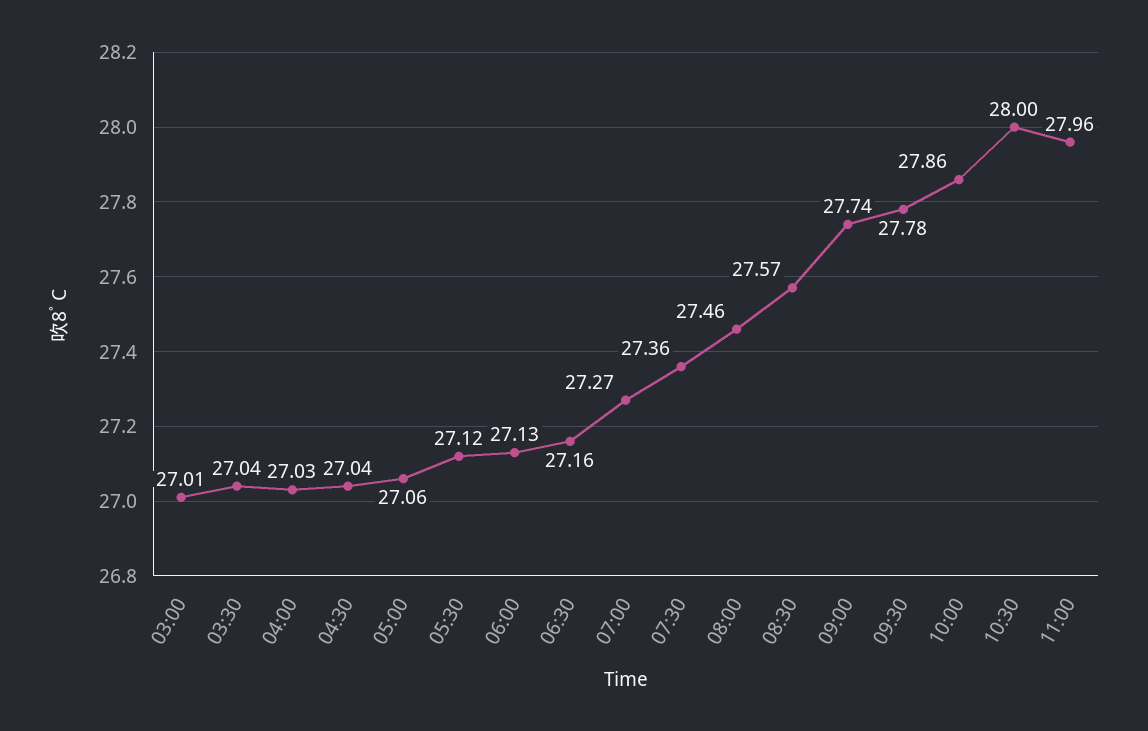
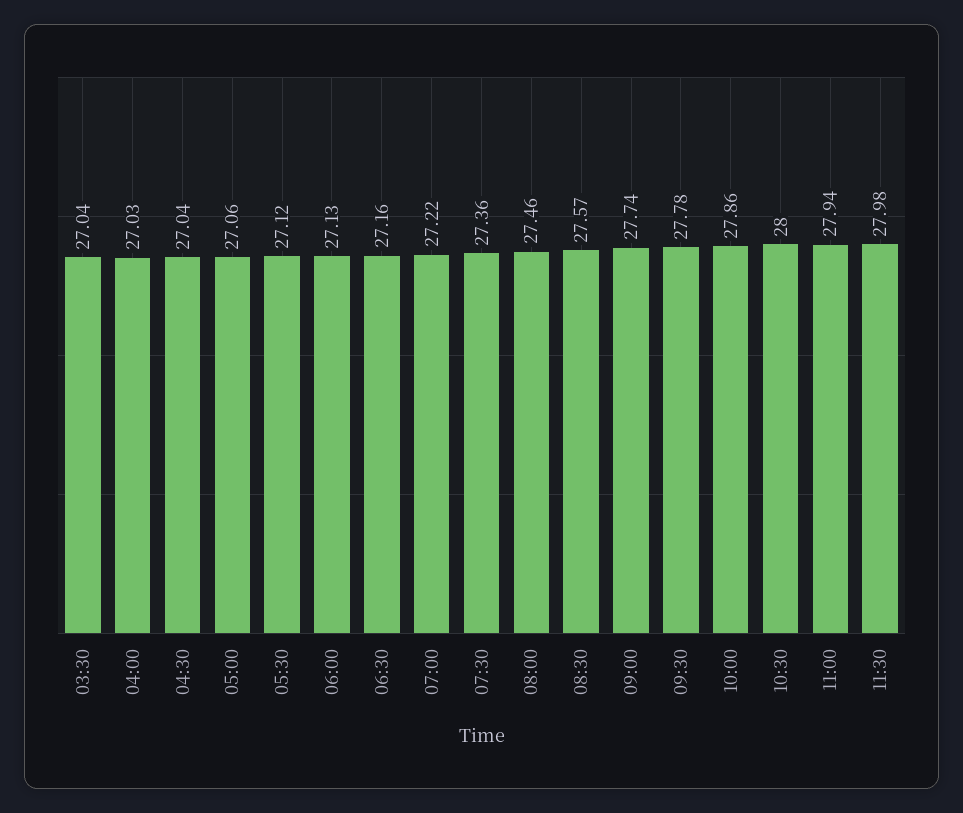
03:00: 27.01 -> none
07:00: 27.27 -> 27.22
11:00: 27.96 -> 27.94
11:30: none -> 27.98

